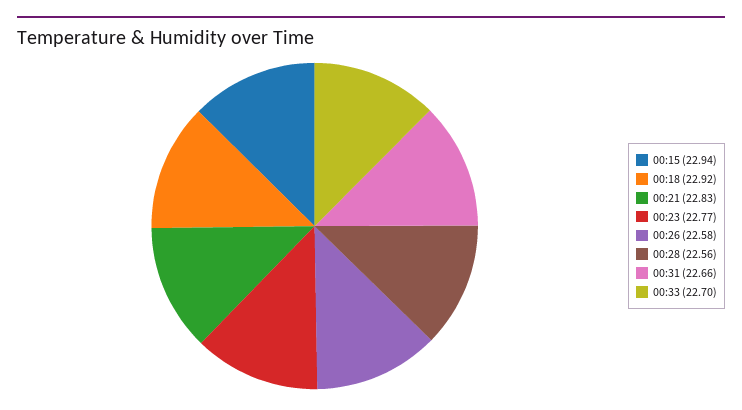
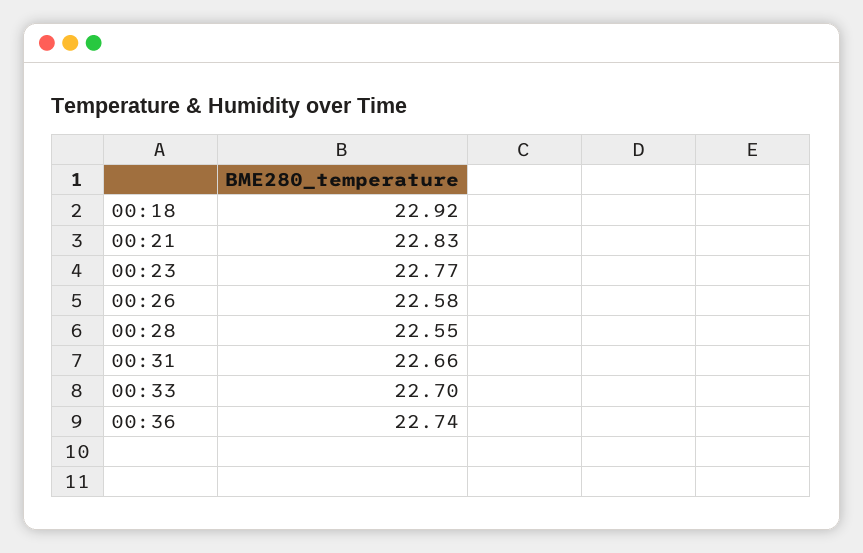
00:15: 22.94 -> none
00:28: 22.56 -> 22.55
00:36: none -> 22.74

